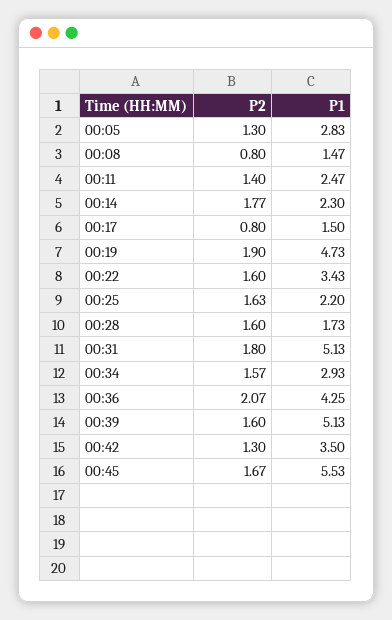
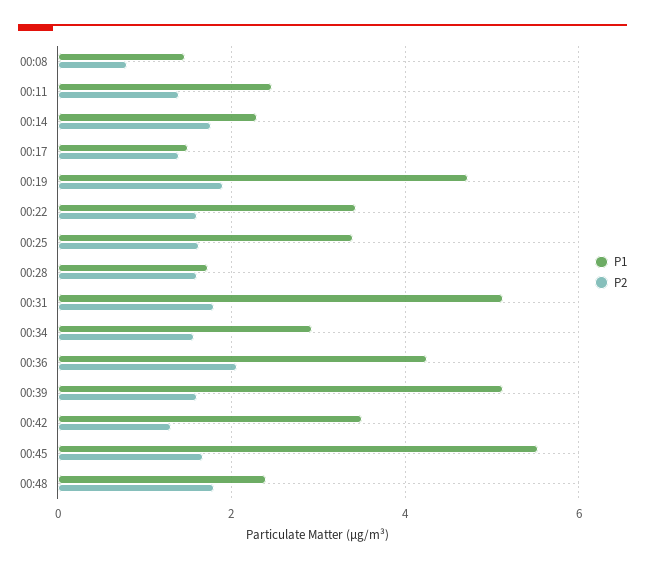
P2, 00:05: 1.3 -> none
P1, 00:05: 2.83 -> none
P2, 00:17: 0.8 -> 1.4
P1, 00:25: 2.2 -> 3.4
P1, 00:48: none -> 2.4
P2, 00:48: none -> 1.8

